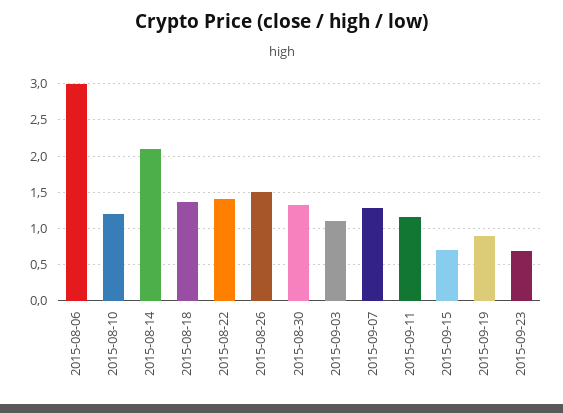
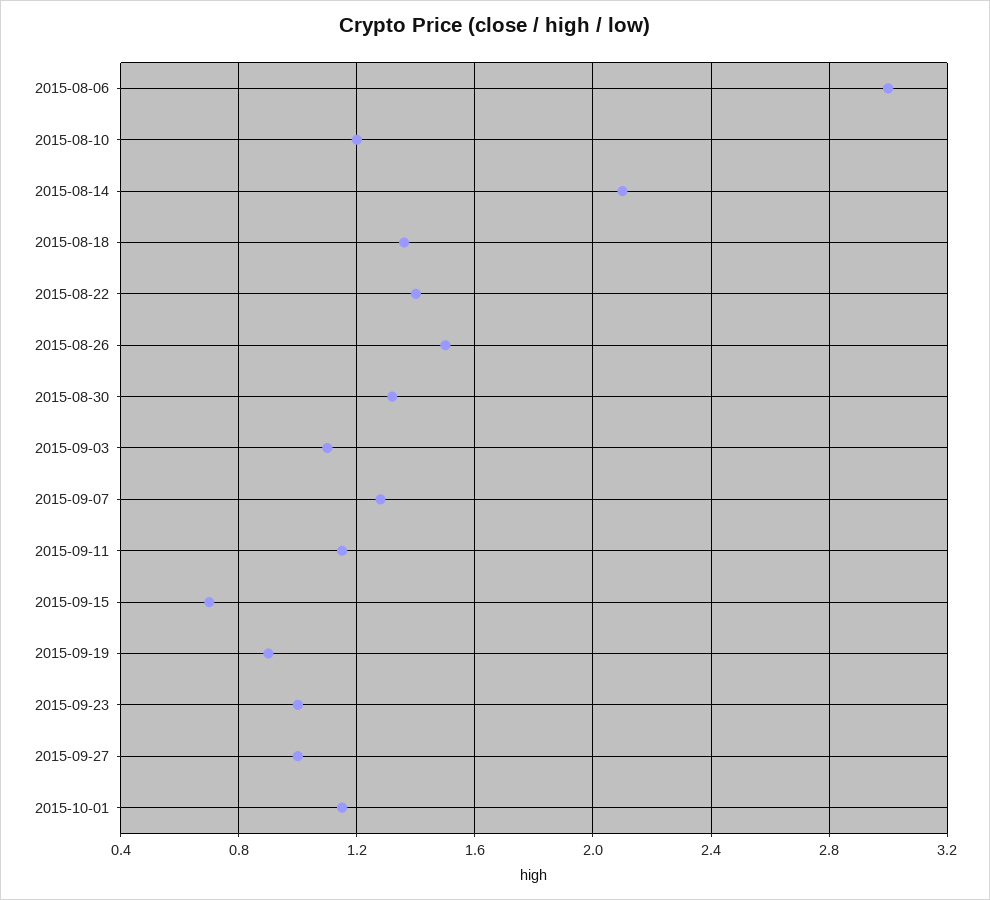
2015-09-23: 0.7 -> 1
2015-09-27: none -> 1
2015-10-01: none -> 1.15

